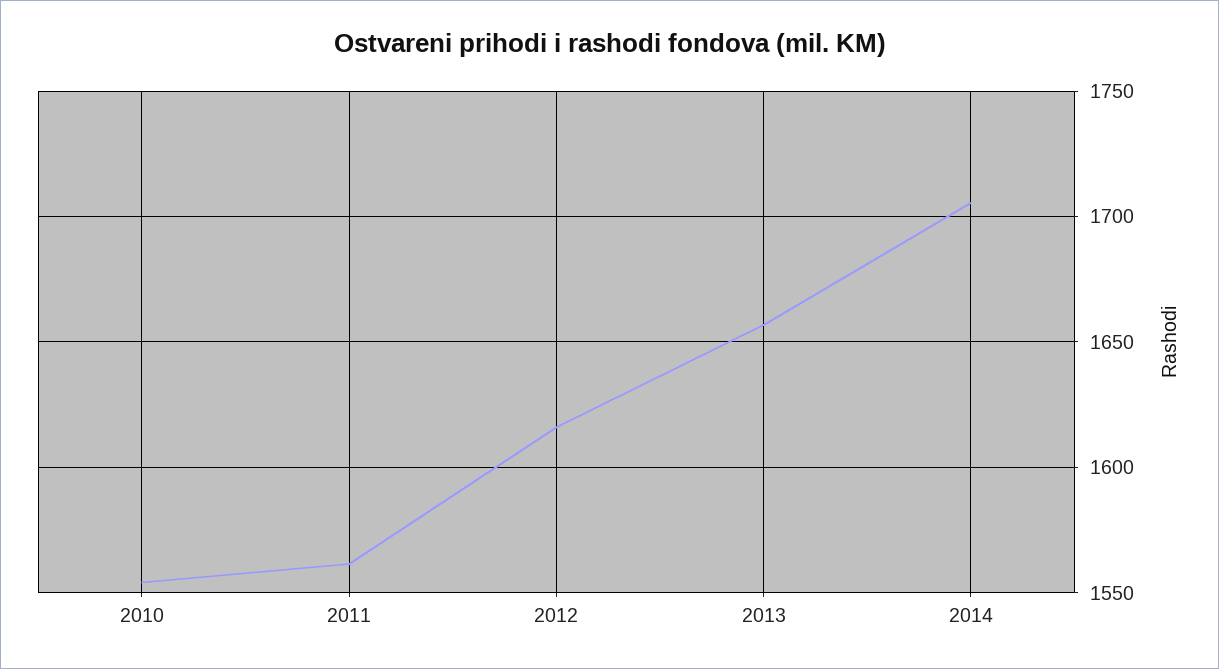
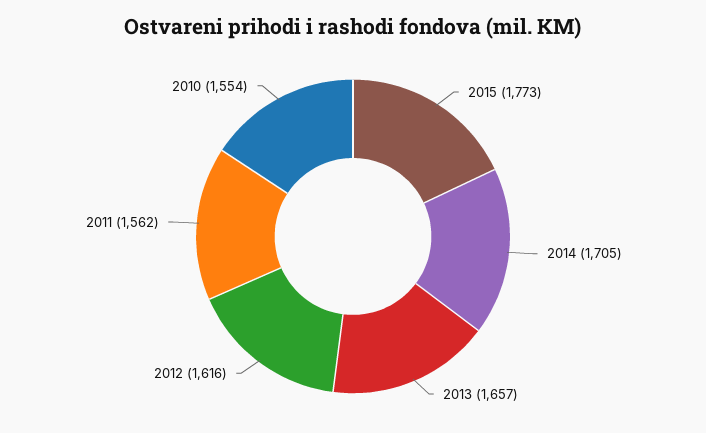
2015: none -> 1773

